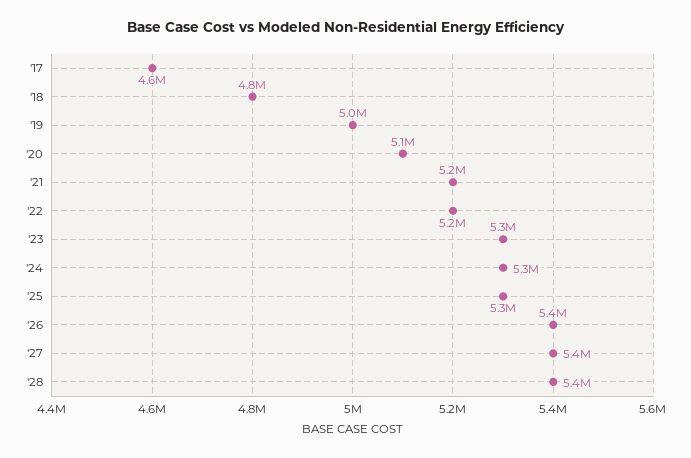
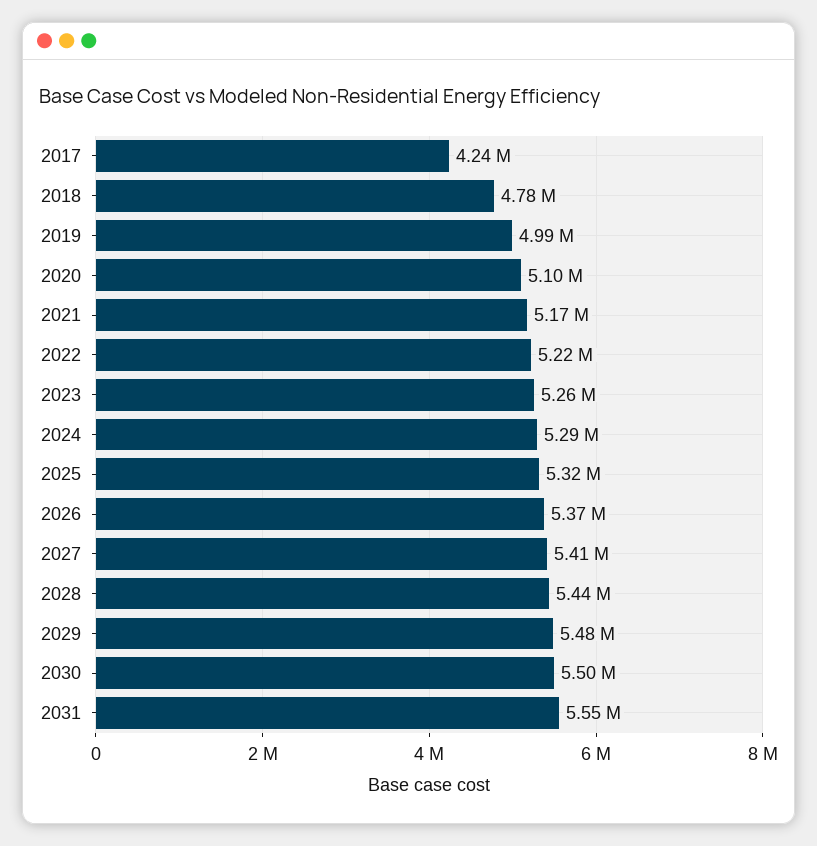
'17: 4600000 -> 4240000
2029: none -> 5480000
2030: none -> 5500000
2031: none -> 5550000

